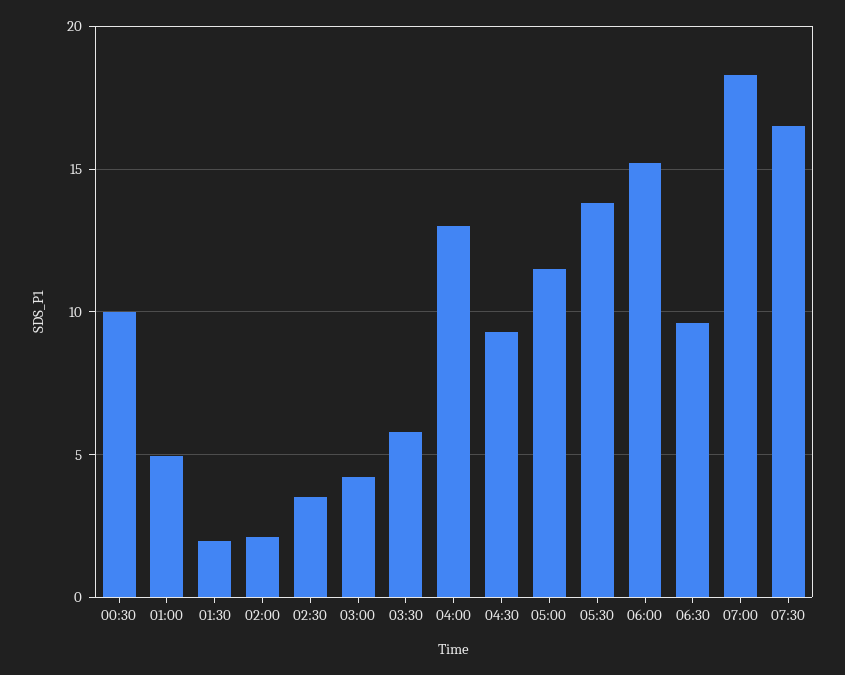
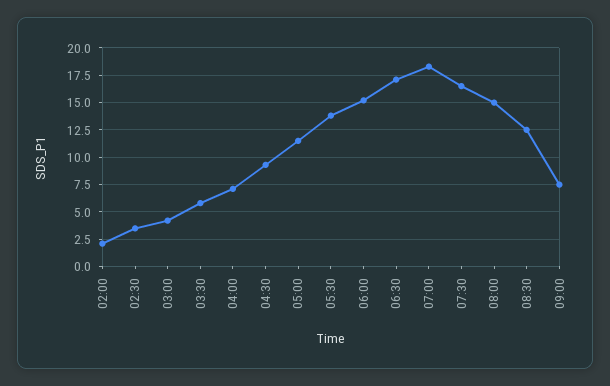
00:30: 10 -> none
01:00: 5 -> none
01:30: 2 -> none
04:00: 13 -> 7.5
06:30: 9.5 -> 17.5
08:00: none -> 15
08:30: none -> 12.5
09:00: none -> 7.5

